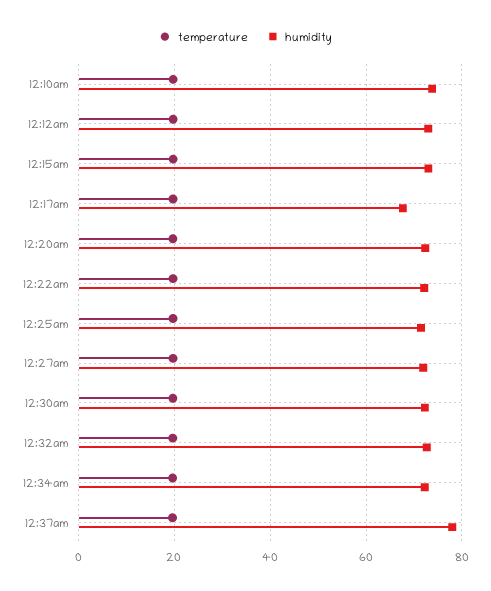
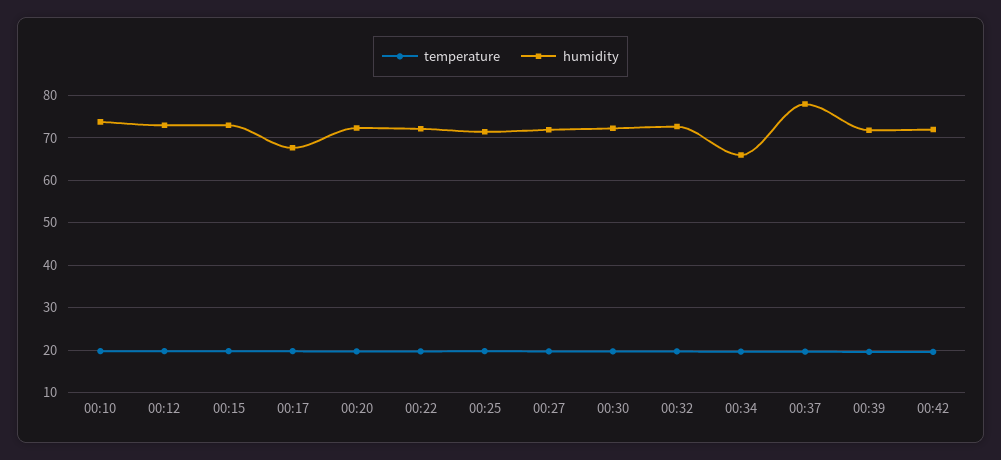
humidity, 12:34am: 72 -> 66
temperature, 00:39: none -> 20
humidity, 00:39: none -> 72
temperature, 00:42: none -> 20
humidity, 00:42: none -> 72

